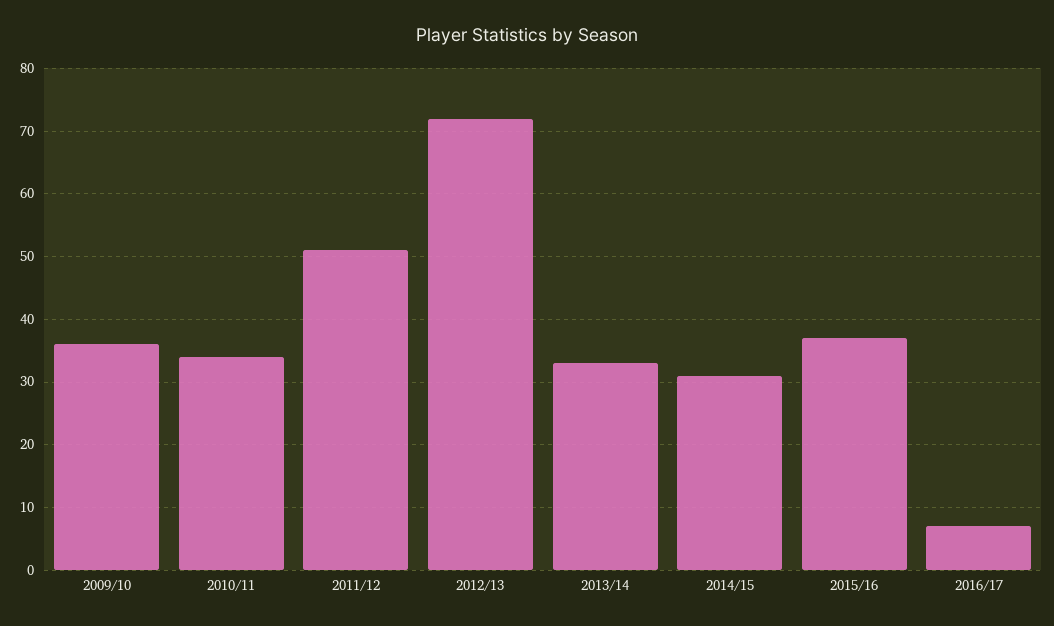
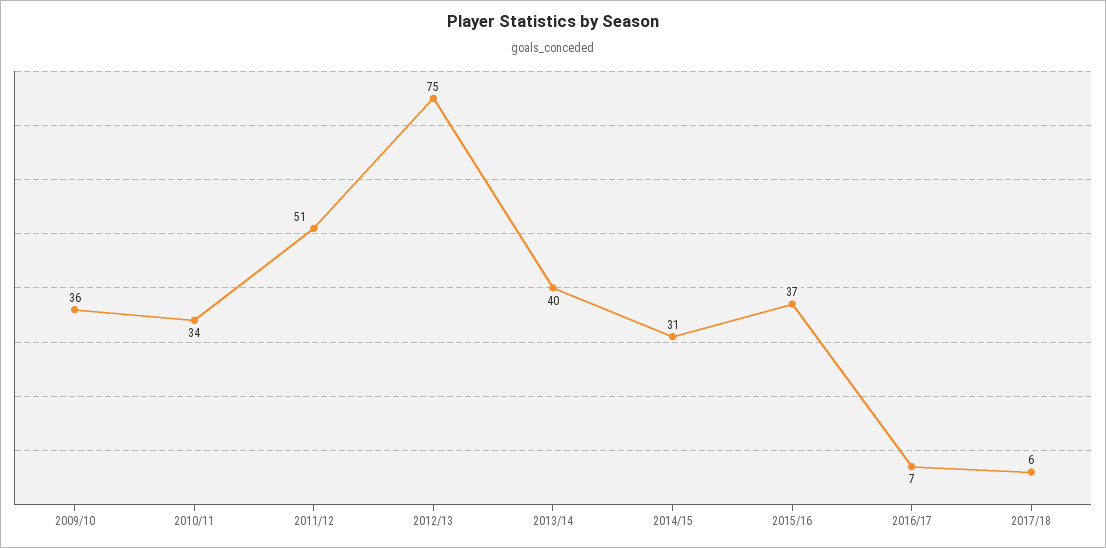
2012/13: 72 -> 75
2013/14: 33 -> 40
2017/18: none -> 6

